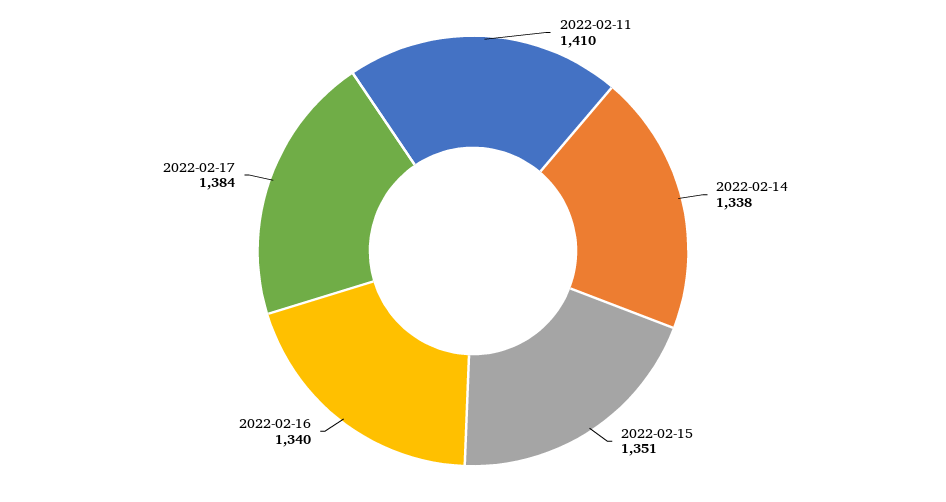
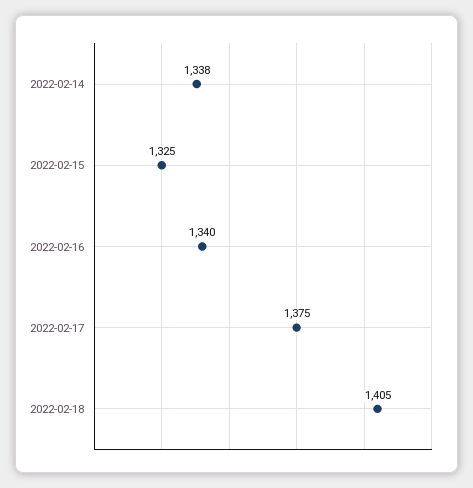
2022-02-11: 1410 -> none
2022-02-15: 1351 -> 1325
2022-02-17: 1384 -> 1375
2022-02-18: none -> 1405

